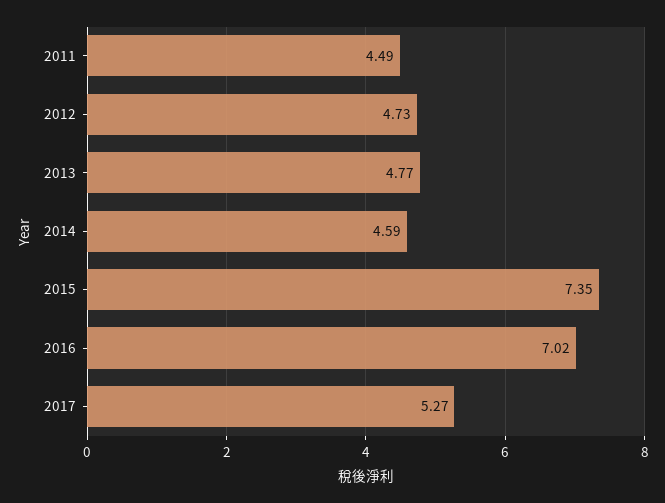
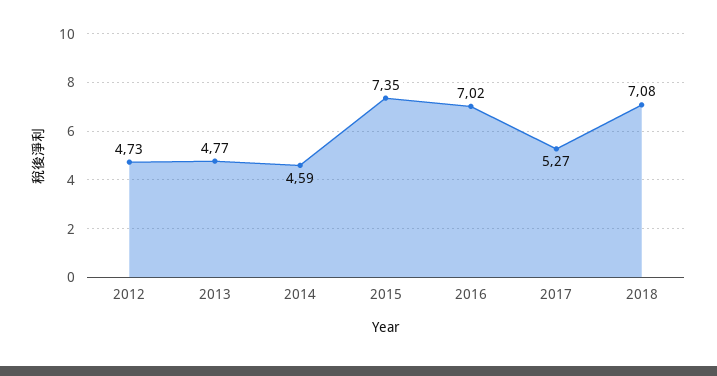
2011: 4.49 -> none
2018: none -> 7.08

